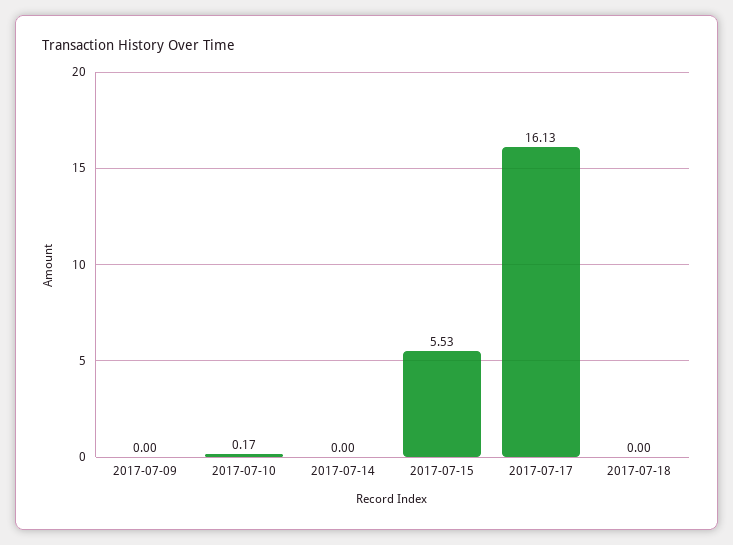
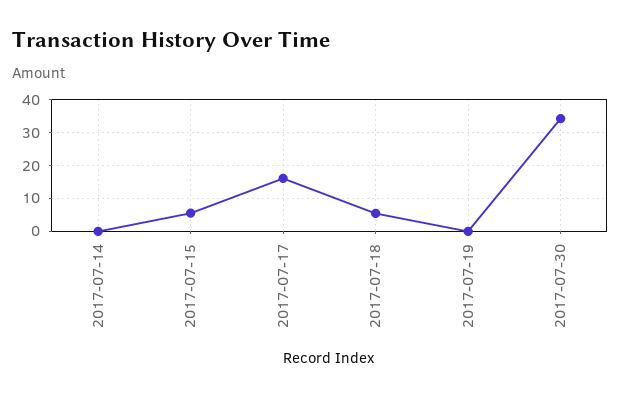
2017-07-09: 0 -> none
2017-07-10: 0.17 -> none
2017-07-18: 0 -> 6
2017-07-19: none -> 0
2017-07-30: none -> 34

